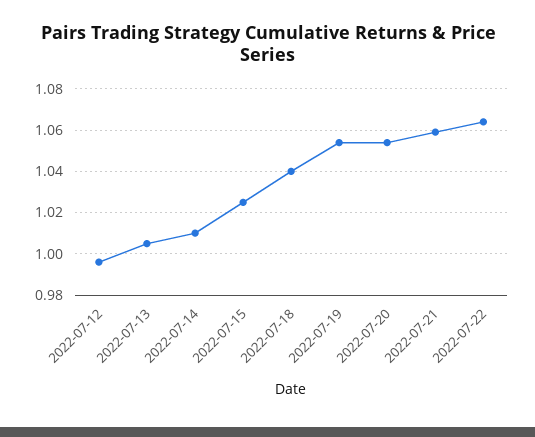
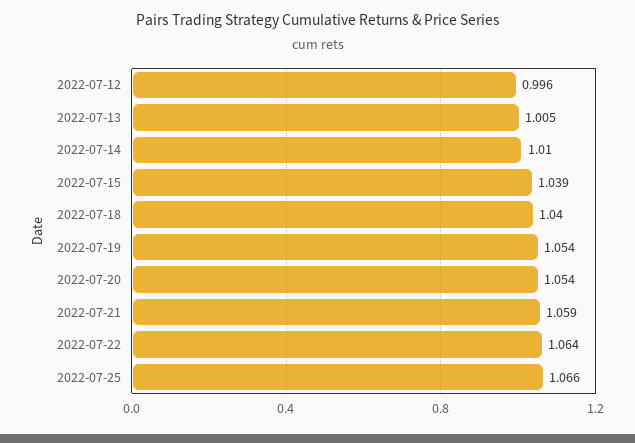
2022-07-15: 1.025 -> 1.039
2022-07-25: none -> 1.066

